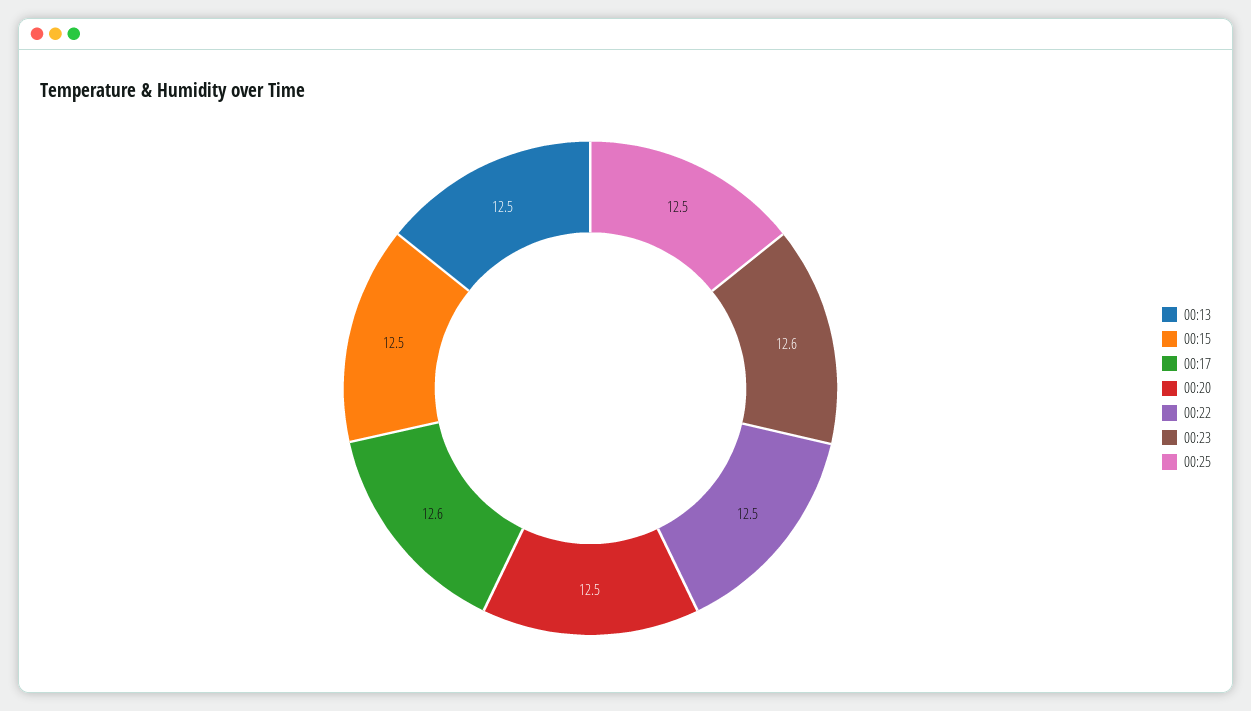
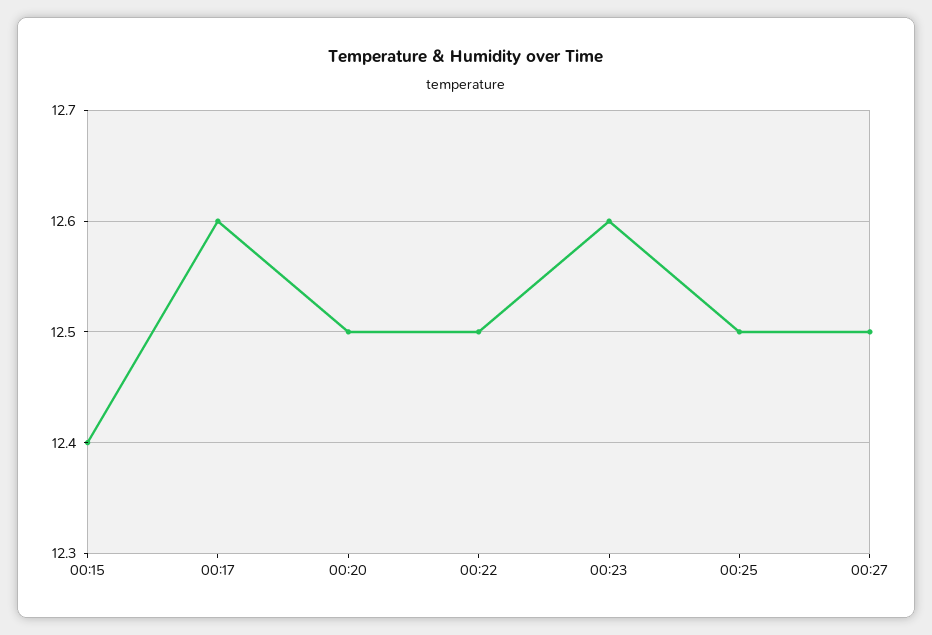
00:13: 12.5 -> none
00:15: 12.5 -> 12.4
00:27: none -> 12.5

